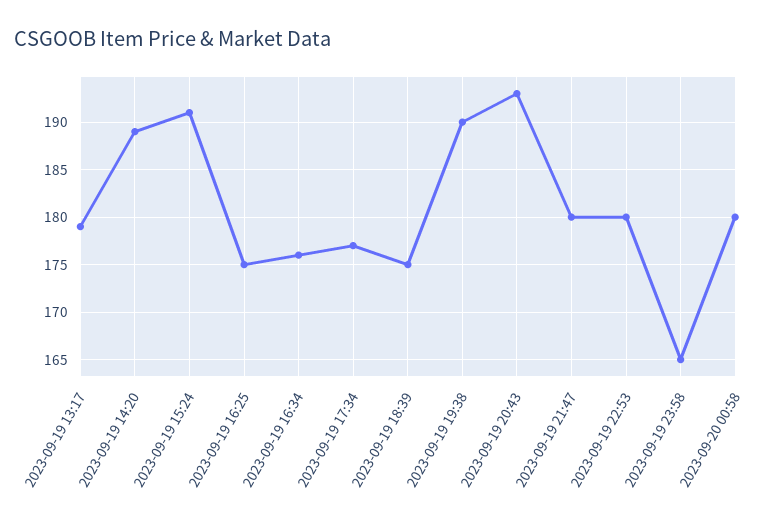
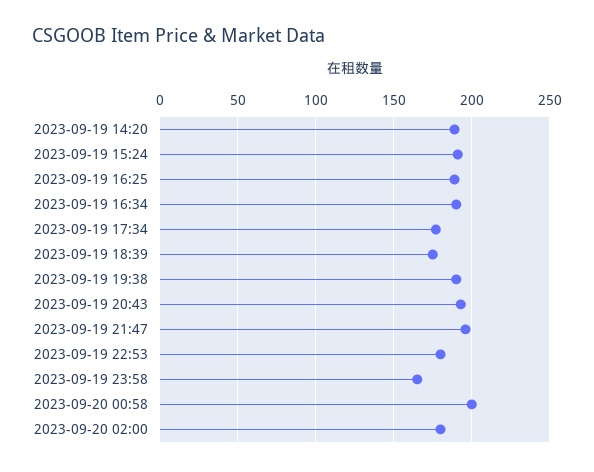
2023-09-19 13:17: 179 -> none
2023-09-19 16:25: 175 -> 190
2023-09-19 16:34: 176 -> 190
2023-09-19 21:47: 180 -> 195
2023-09-20 00:58: 180 -> 200
2023-09-20 02:00: none -> 180

